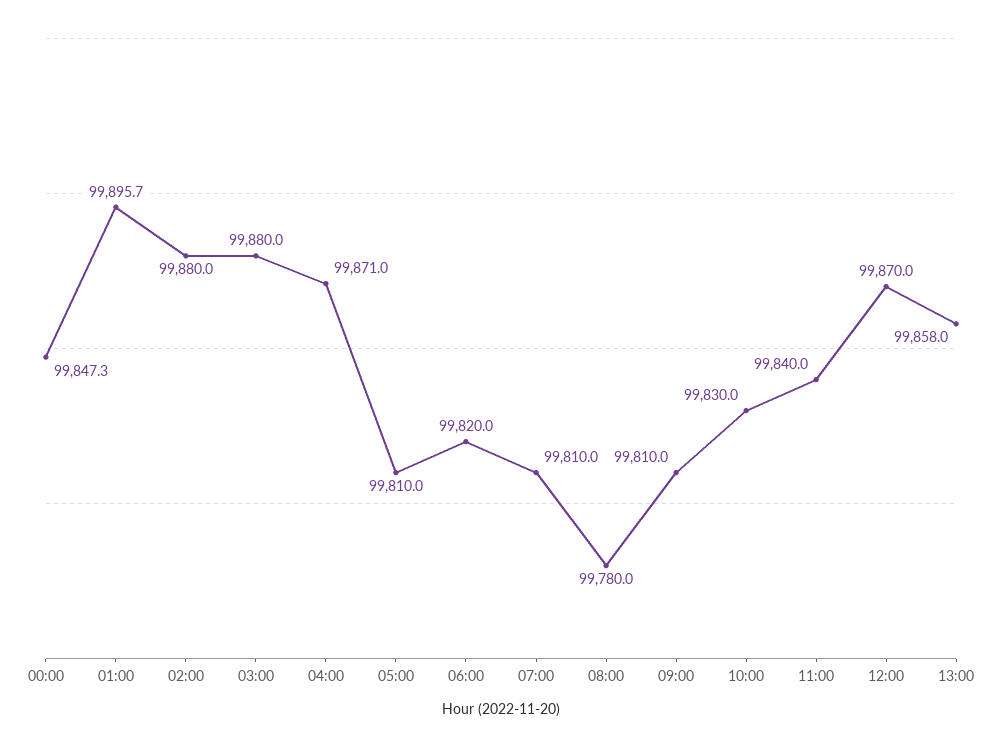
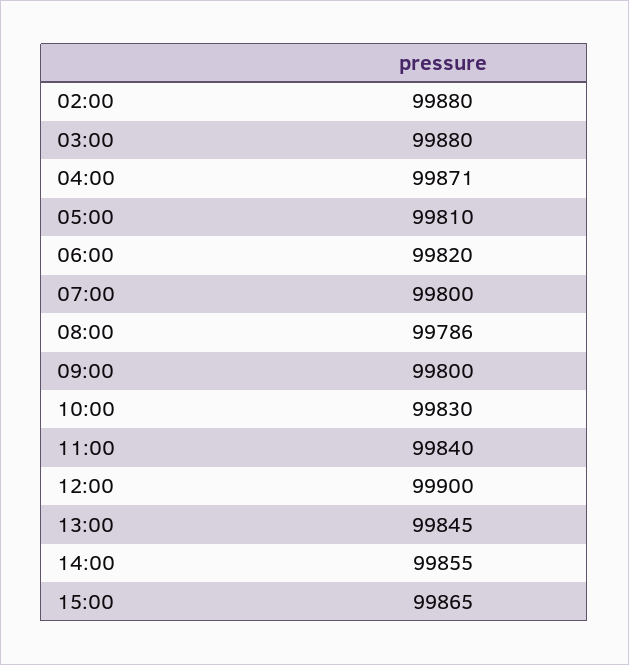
00:00: 99847.3 -> none
01:00: 99895.7 -> none
07:00: 99810 -> 99800
08:00: 99780 -> 99786
09:00: 99810 -> 99800
12:00: 99870 -> 99900
13:00: 99858 -> 99845
14:00: none -> 99855
15:00: none -> 99865

